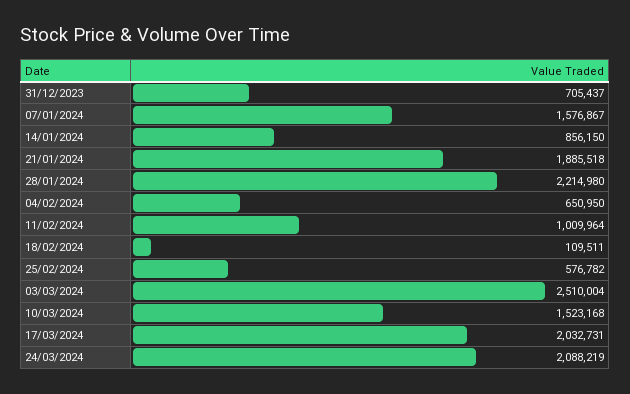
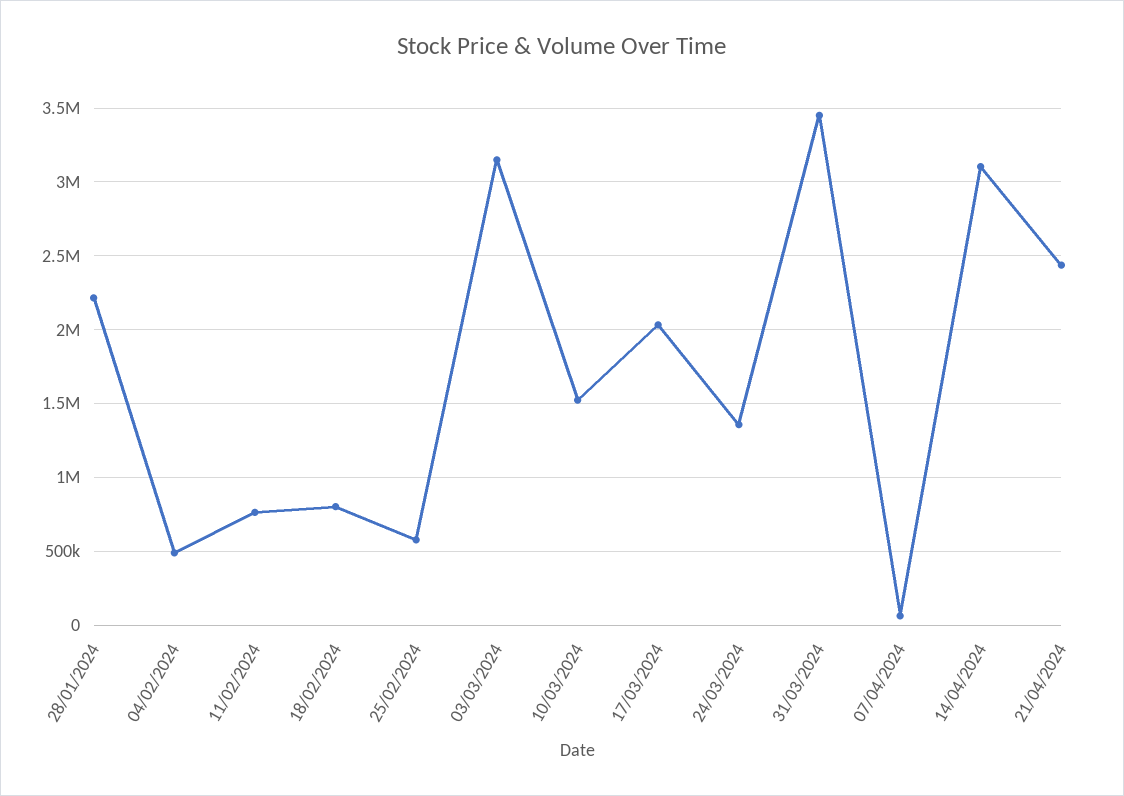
31/12/2023: 705437 -> none
07/01/2024: 1576867 -> none
14/01/2024: 856150 -> none
21/01/2024: 1885518 -> none
04/02/2024: 650950 -> 500000
11/02/2024: 1009964 -> 750000
18/02/2024: 109511 -> 800000
03/03/2024: 2510004 -> 3150000
24/03/2024: 2088219 -> 1350000
31/03/2024: none -> 3450000
07/04/2024: none -> 50000
14/04/2024: none -> 3100000
21/04/2024: none -> 2450000

